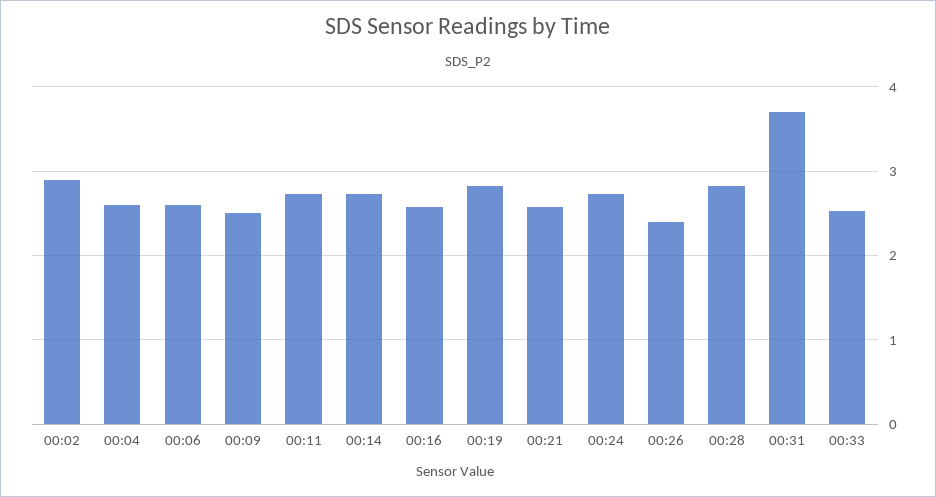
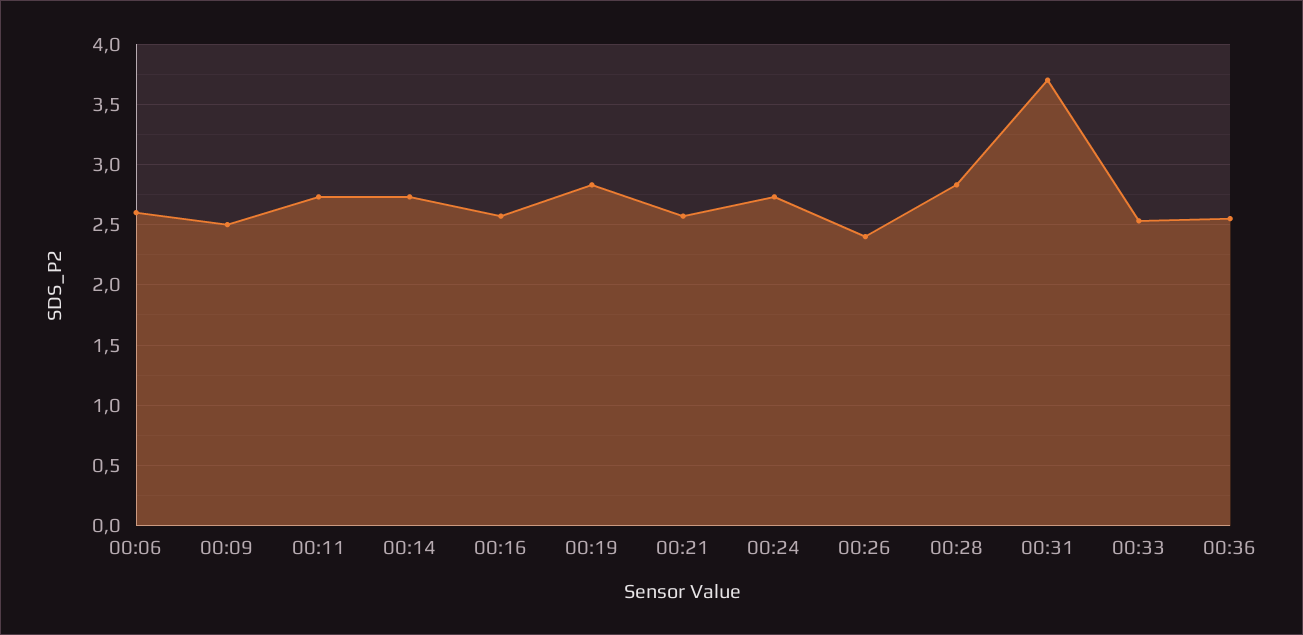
00:02: 2.9 -> none
00:04: 2.6 -> none
00:36: none -> 2.55

